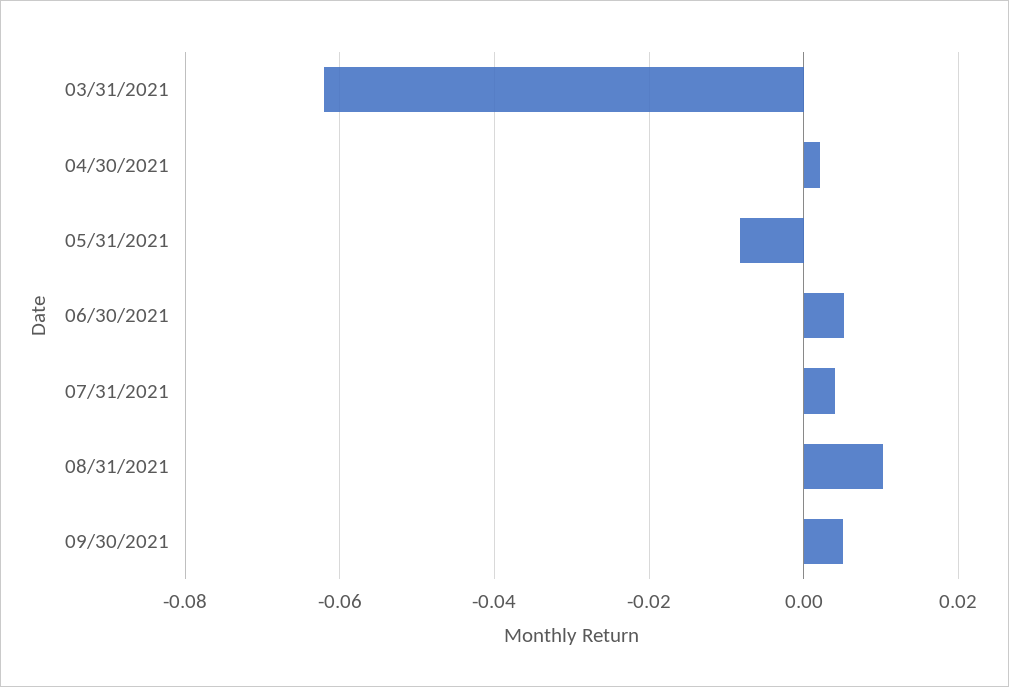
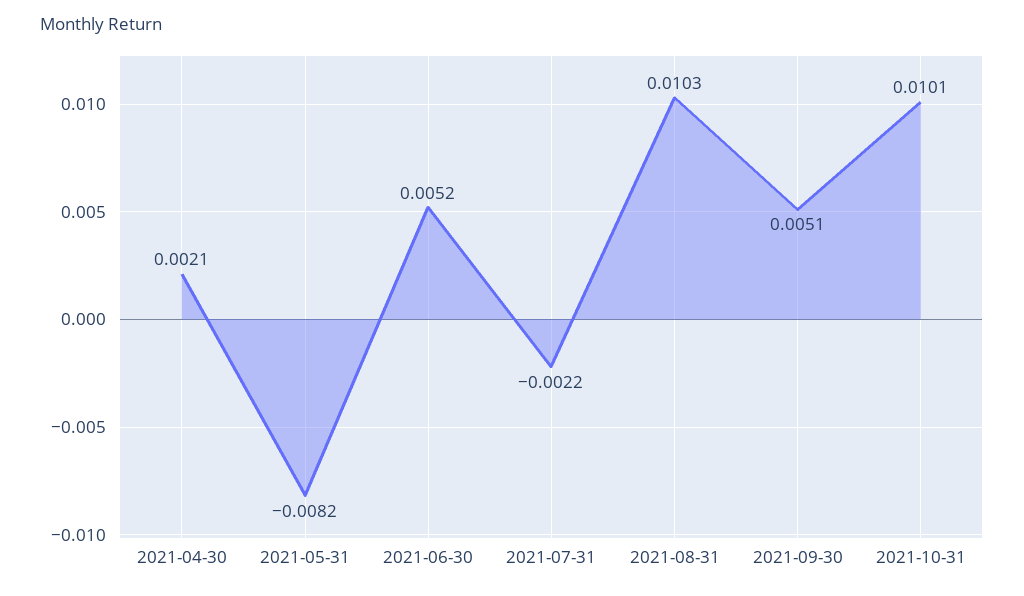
03/31/2021: -0.062 -> none
07/31/2021: 0.004 -> -0.0022
2021-10-31: none -> 0.0101

